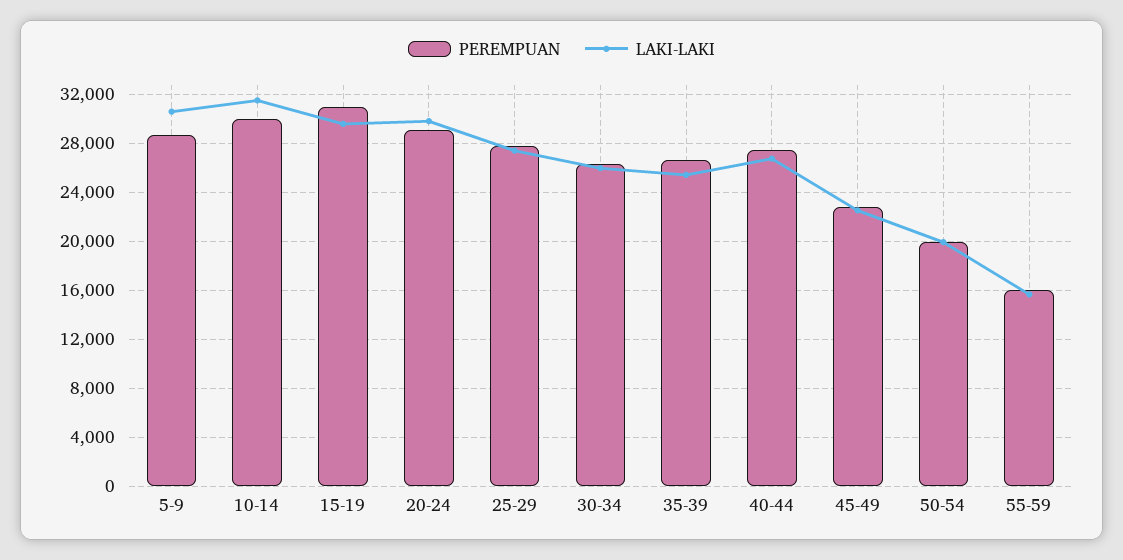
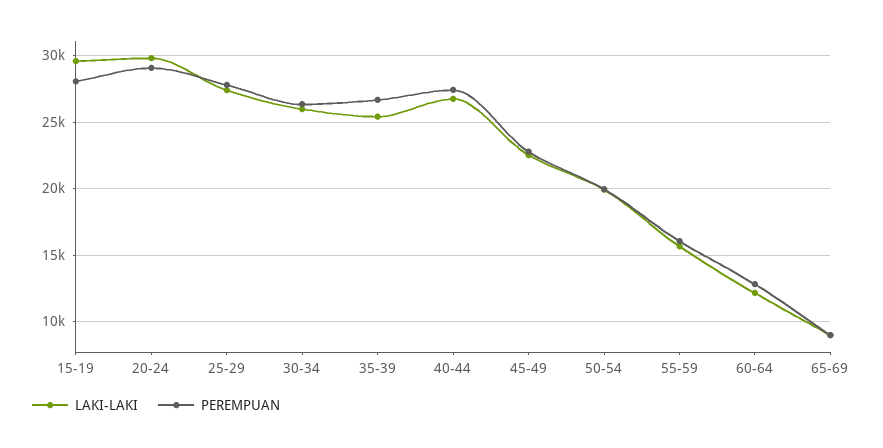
PEREMPUAN, 5-9: 28500 -> none
LAKI-LAKI, 5-9: 30500 -> none
PEREMPUAN, 10-14: 30000 -> none
LAKI-LAKI, 10-14: 31500 -> none
PEREMPUAN, 15-19: 31000 -> 28000
LAKI-LAKI, 60-64: none -> 12000
PEREMPUAN, 60-64: none -> 13000
LAKI-LAKI, 65-69: none -> 9000
PEREMPUAN, 65-69: none -> 9000

